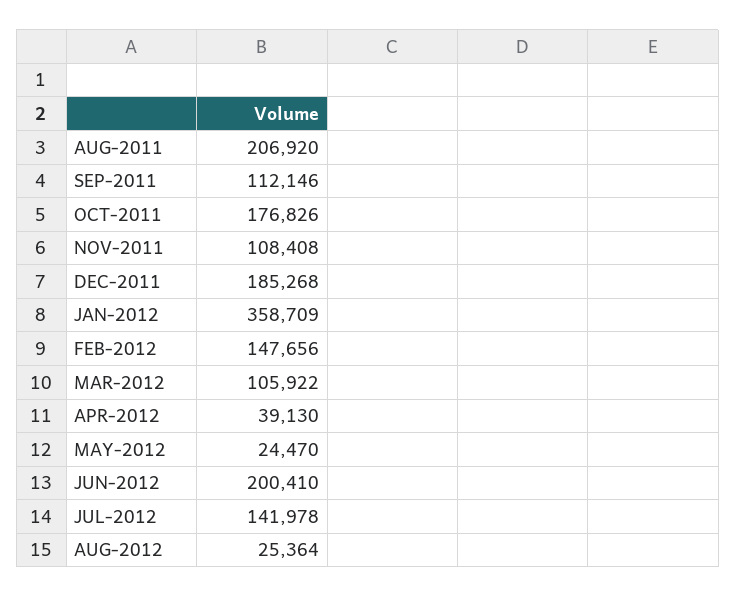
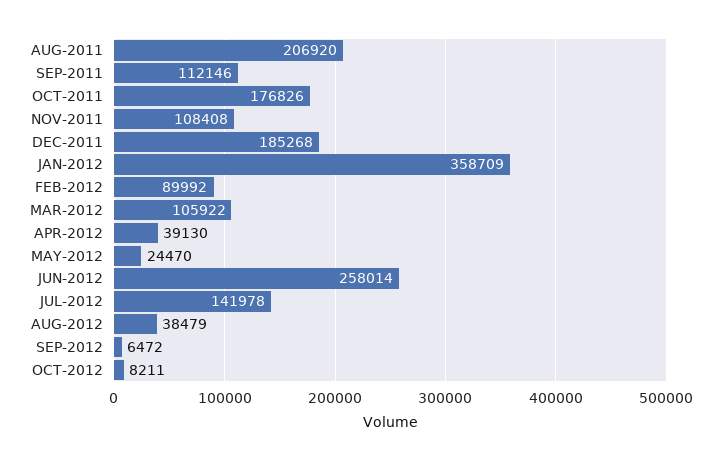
FEB-2012: 147656 -> 89992
JUN-2012: 200410 -> 258014
AUG-2012: 25364 -> 38479
SEP-2012: none -> 6472
OCT-2012: none -> 8211

